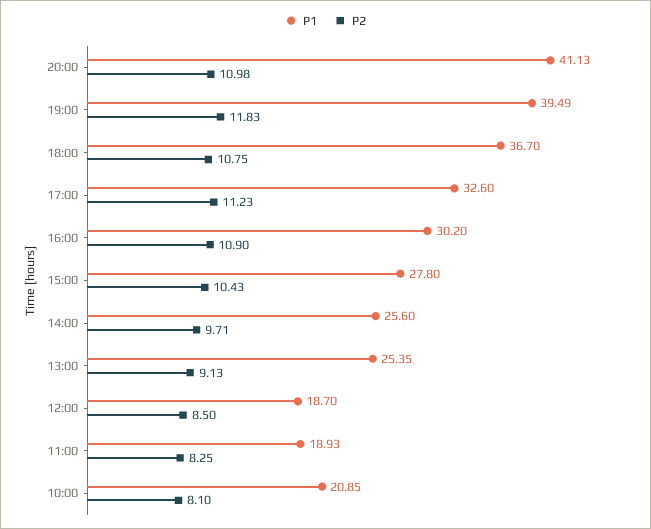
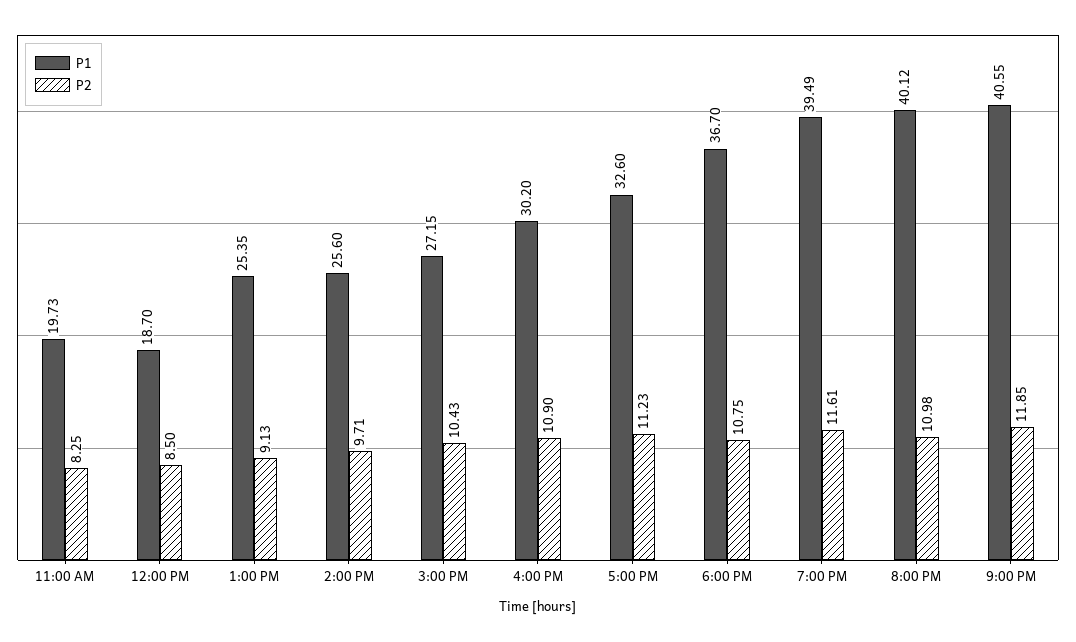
P1, 20:00: 41.13 -> 40.12
P2, 19:00: 11.83 -> 11.61
P1, 15:00: 27.8 -> 27.15
P1, 11:00: 18.93 -> 19.73
P1, 10:00: 20.85 -> none
P2, 10:00: 8.1 -> none
P1, 9:00 PM: none -> 40.55
P2, 9:00 PM: none -> 11.85

